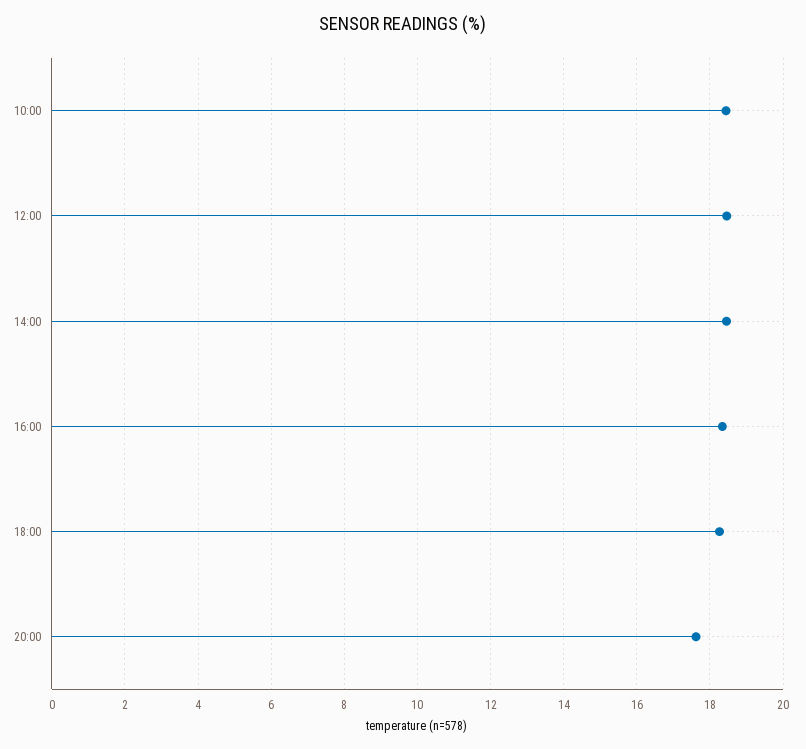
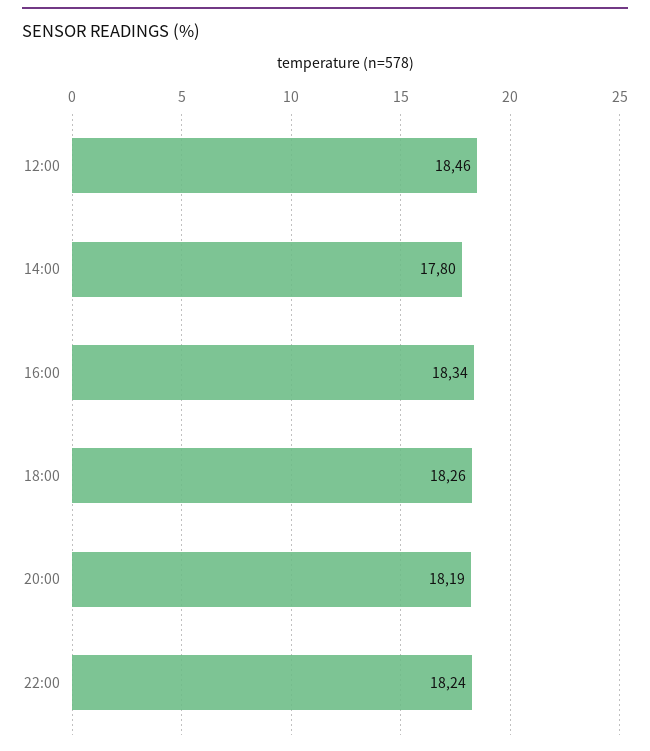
10:00: 18.4 -> none
14:00: 18.4 -> 17.8
20:00: 17.6 -> 18.19
22:00: none -> 18.24

